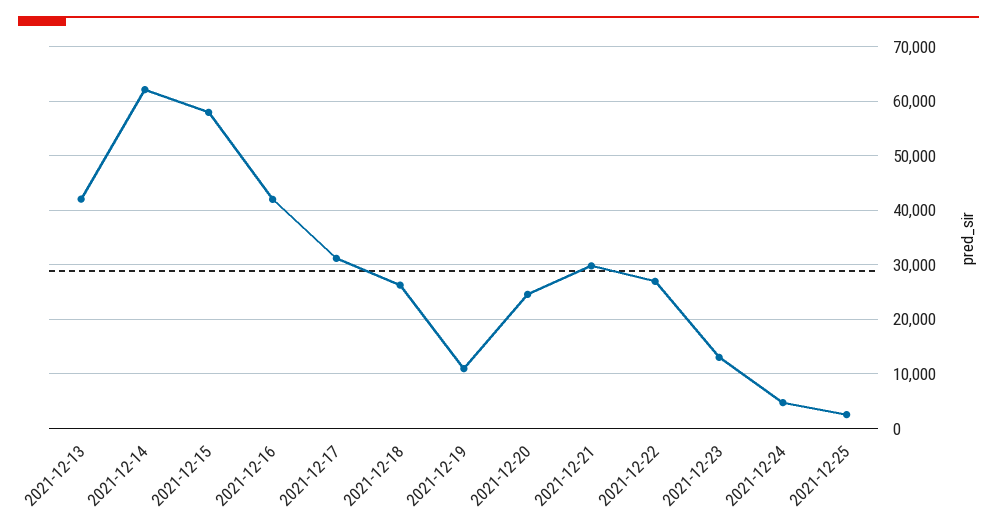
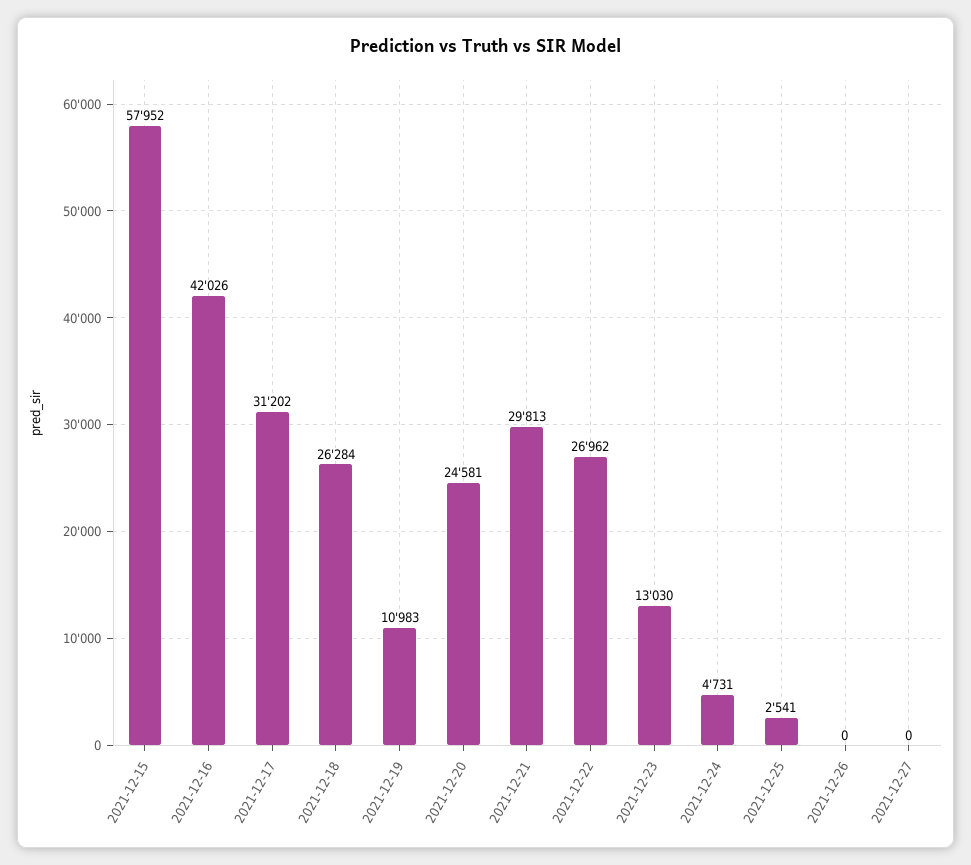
2021-12-13: 42000 -> none
2021-12-14: 62000 -> none
2021-12-26: none -> 0
2021-12-27: none -> 0

